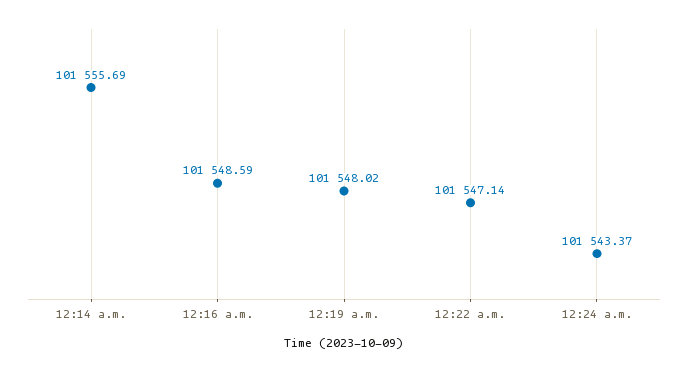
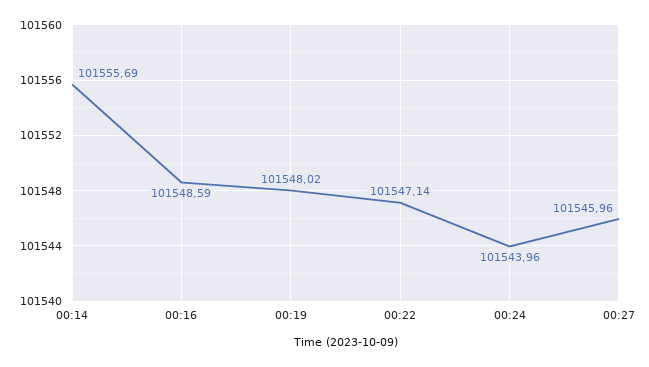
12:24 a.m.: 101543.37 -> 101543.96
00:27: none -> 101545.96

